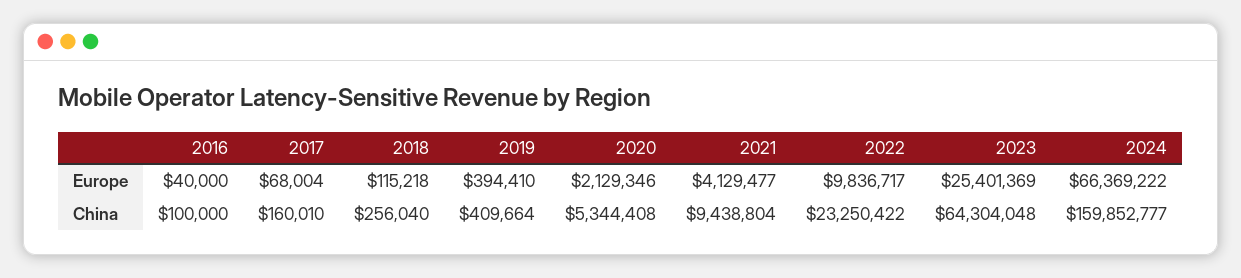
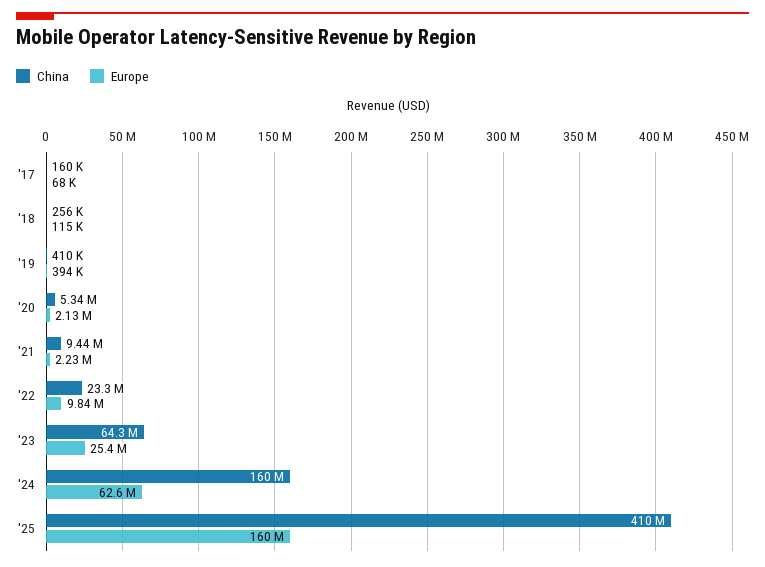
Europe, 2016: 40000 -> none
Europe, 2021: 4129477 -> 2230000
Europe, 2024: 66369222 -> 62600000
China, 2016: 100000 -> none
China, '25: none -> 410000000
Europe, '25: none -> 160000000

